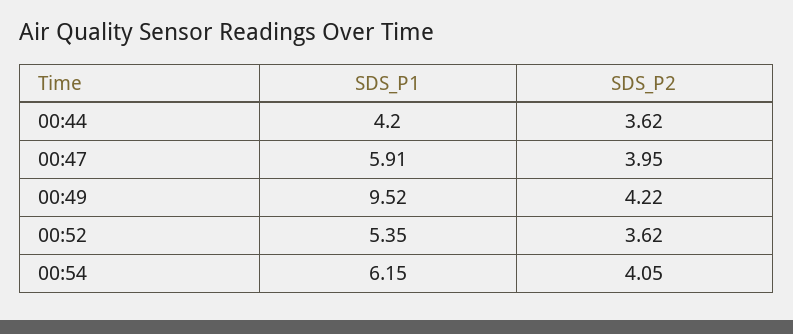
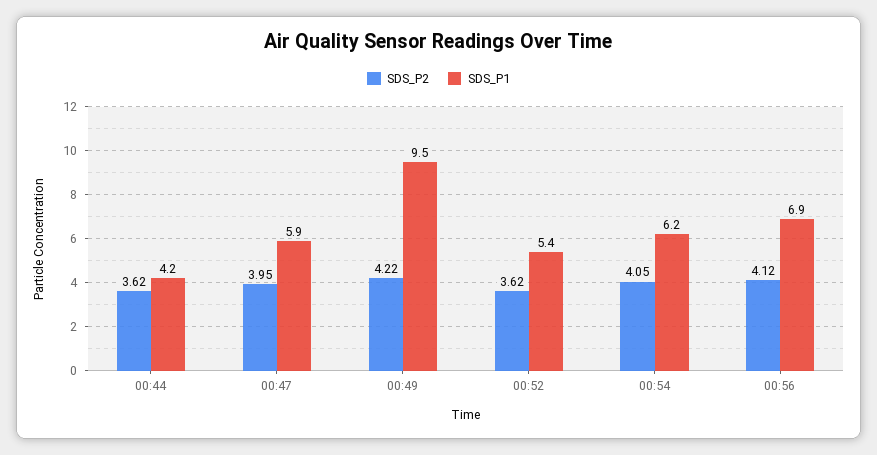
SDS_P2, 00:56: none -> 4.12
SDS_P1, 00:56: none -> 6.9

